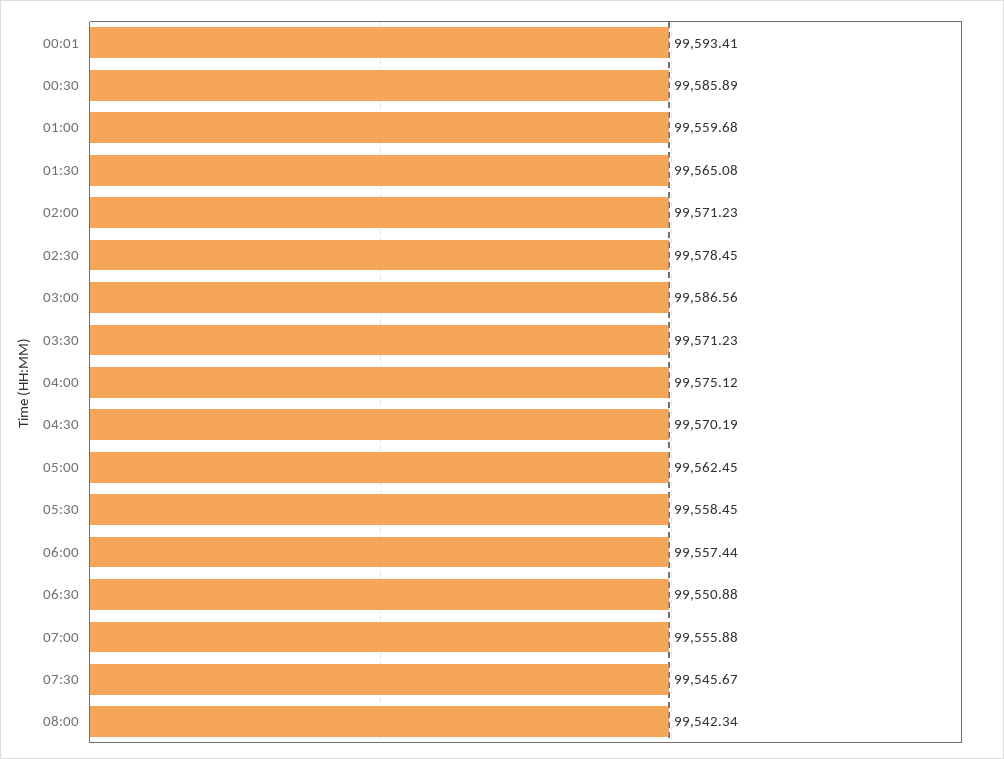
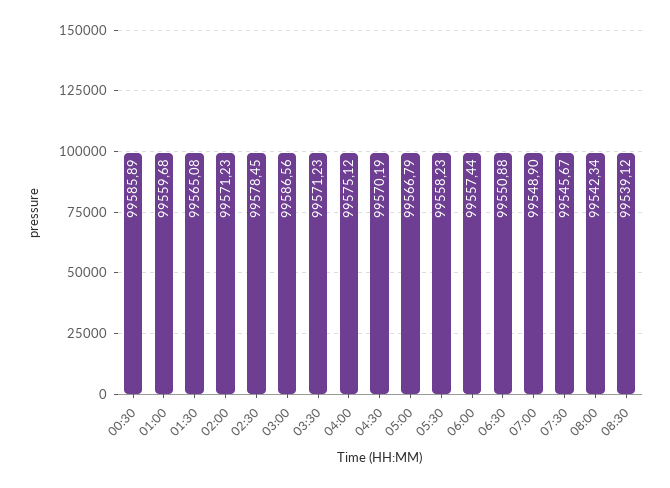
00:01: 99593.41 -> none
05:00: 99562.45 -> 99566.79
05:30: 99558.45 -> 99558.23
07:00: 99555.88 -> 99548.9
08:30: none -> 99539.12

